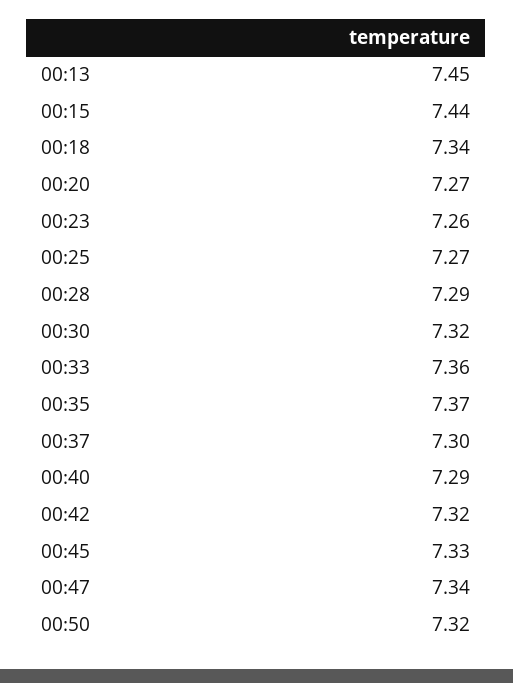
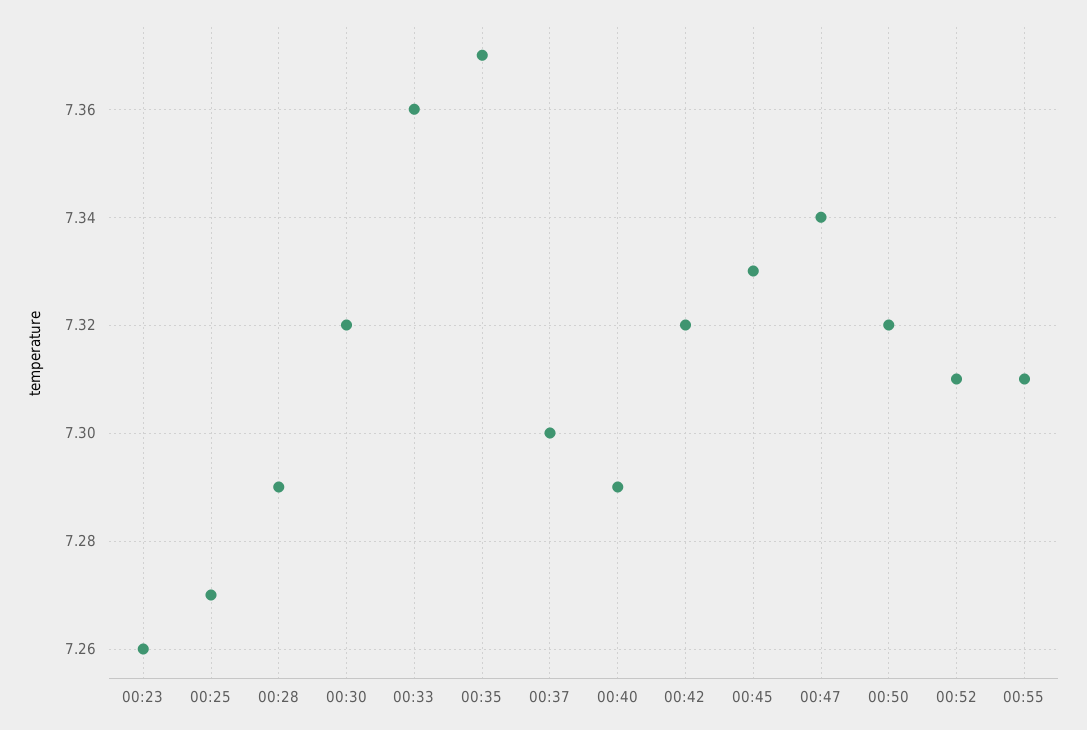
00:13: 7.45 -> none
00:15: 7.44 -> none
00:18: 7.34 -> none
00:20: 7.27 -> none
00:52: none -> 7.31
00:55: none -> 7.31

